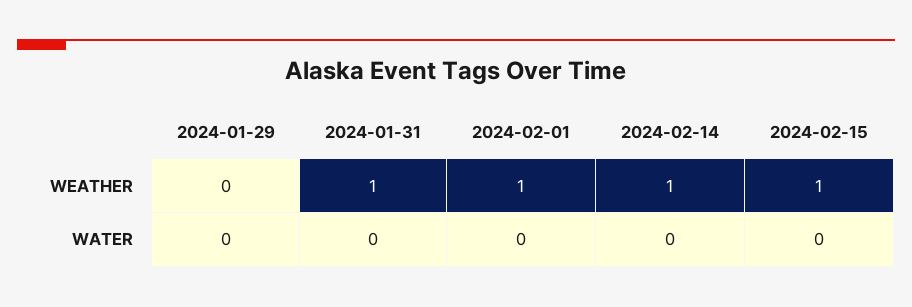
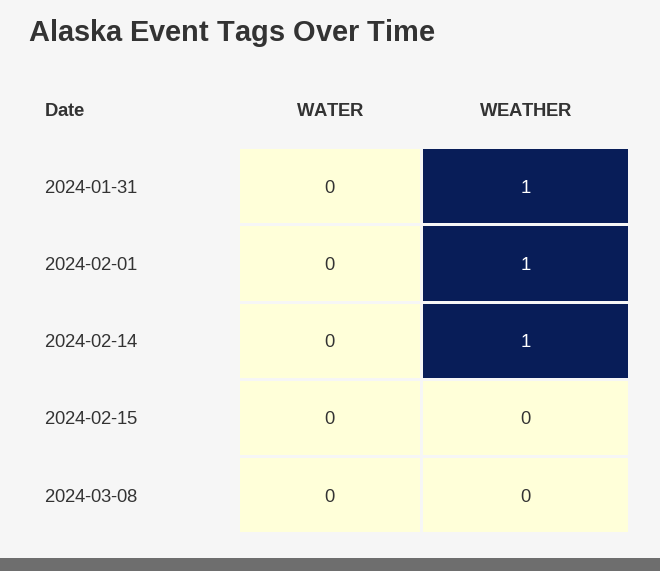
2024-01-29, WEATHER: 0 -> none
2024-02-15, WEATHER: 1 -> 0
2024-01-29, WATER: 0 -> none
2024-03-08, WATER: none -> 0
2024-03-08, WEATHER: none -> 0

